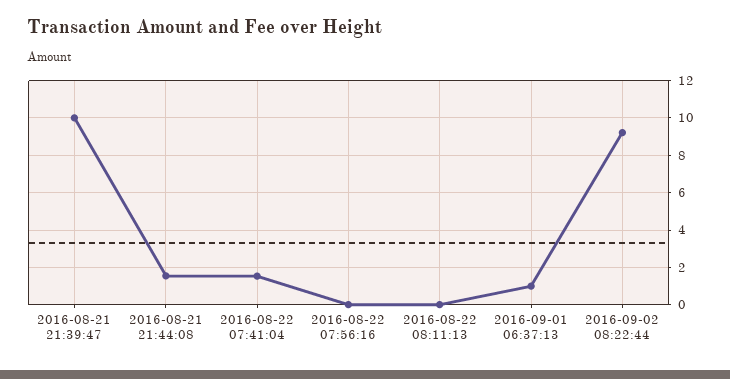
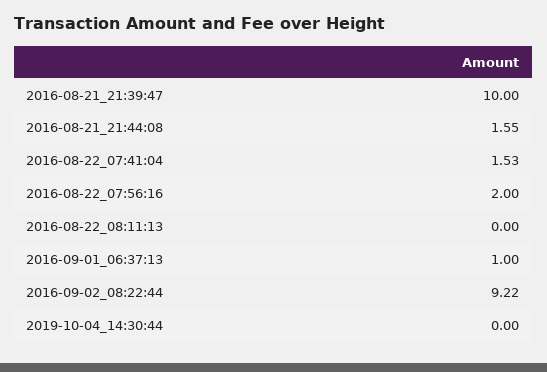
2016-08-22 07:56:16: 0 -> 2
2019-10-04_14:30:44: none -> 0

